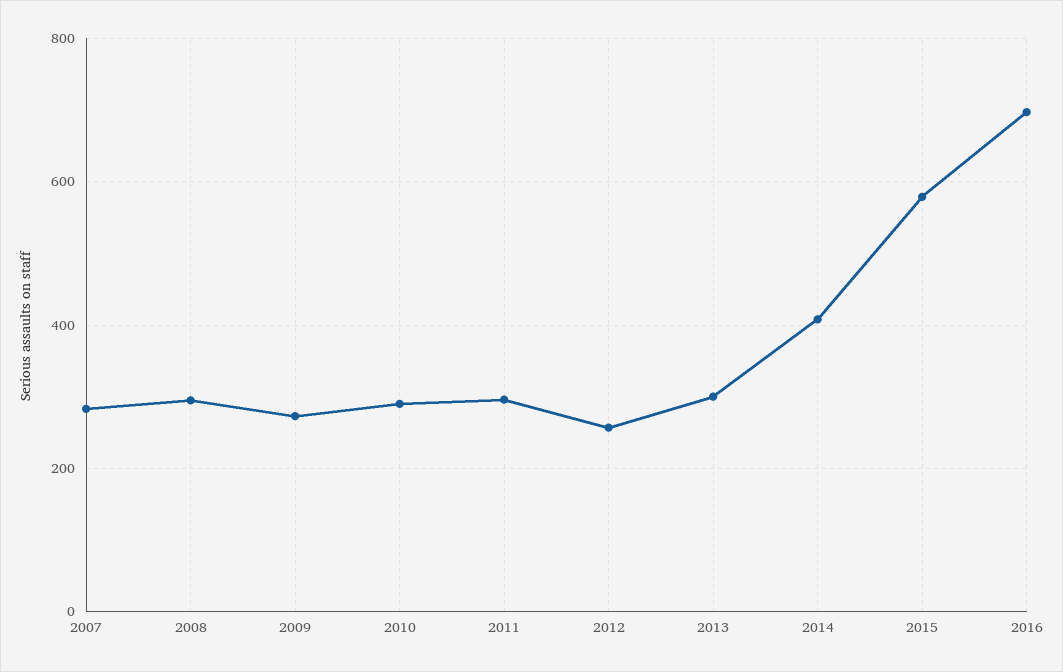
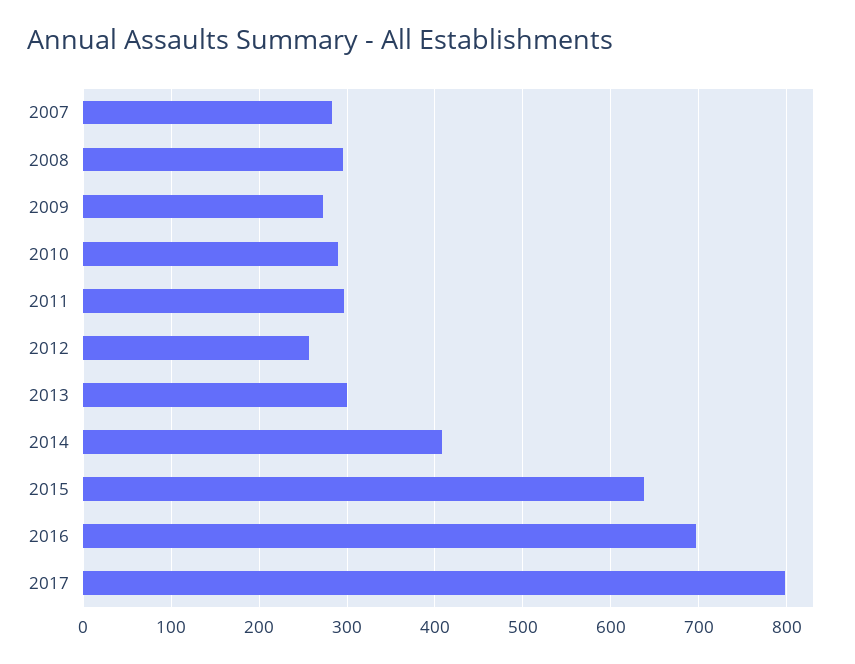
2015: 580 -> 640
2017: none -> 800

